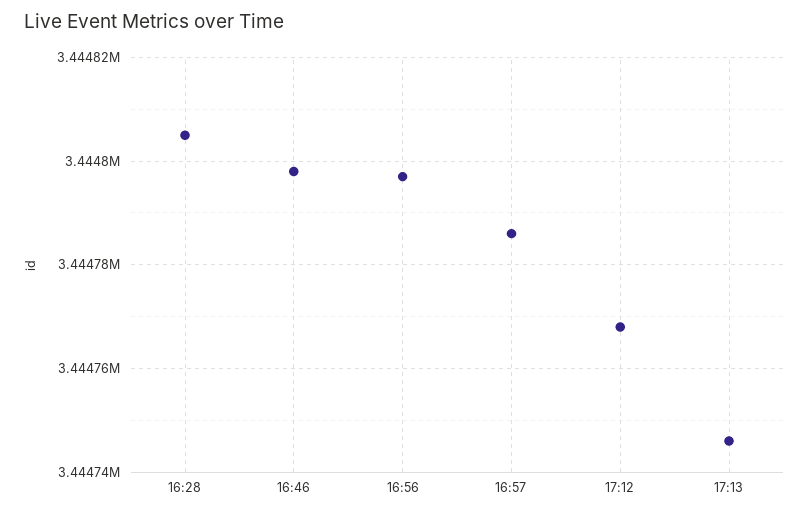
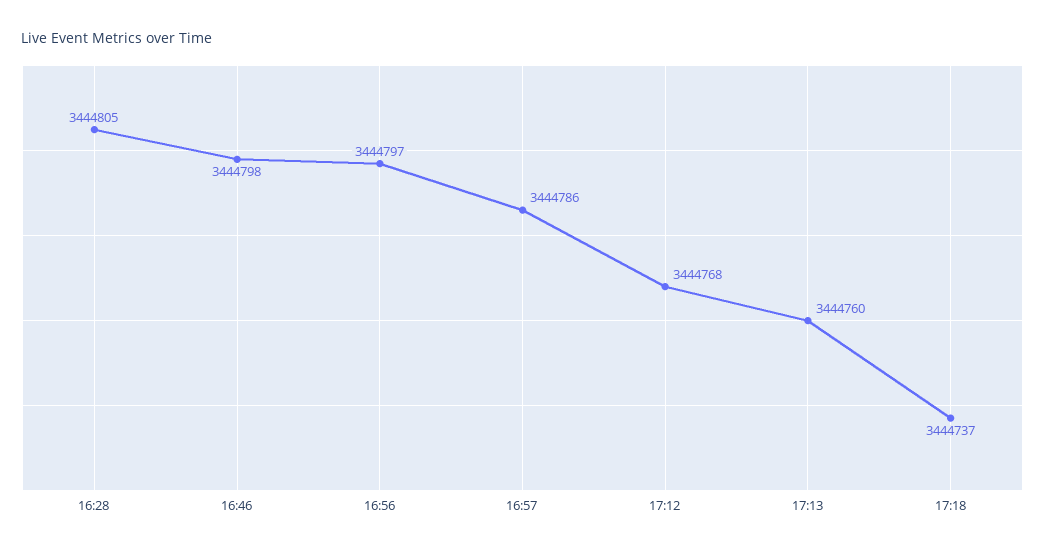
17:13: 3444745 -> 3444760
17:18: none -> 3444737

